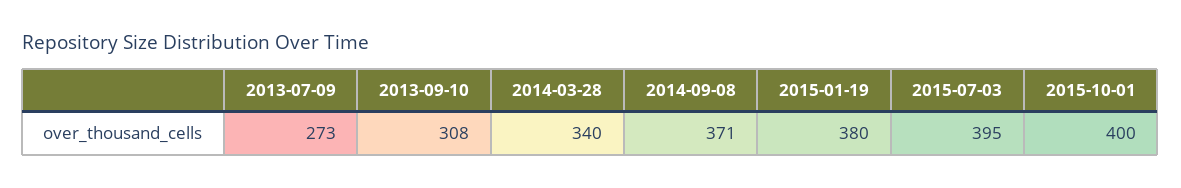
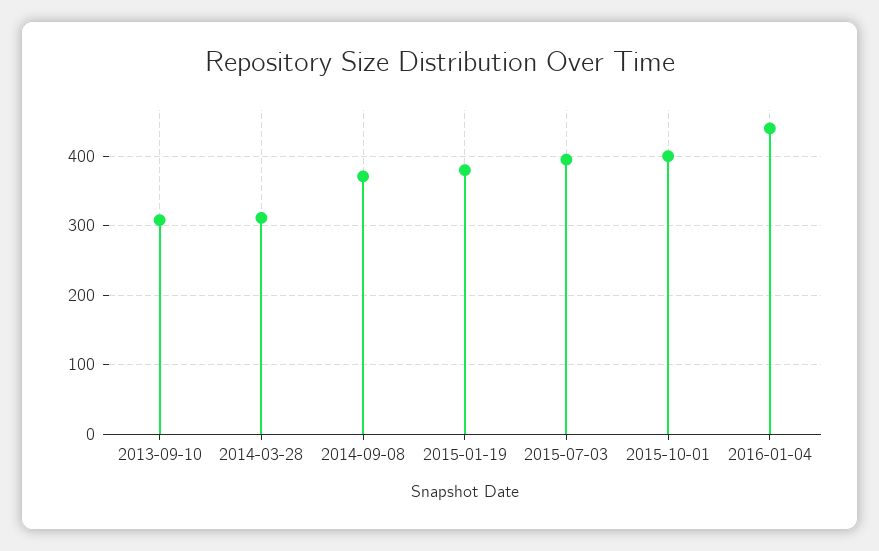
2013-07-09: 273 -> none
2014-03-28: 340 -> 310
2016-01-04: none -> 440

